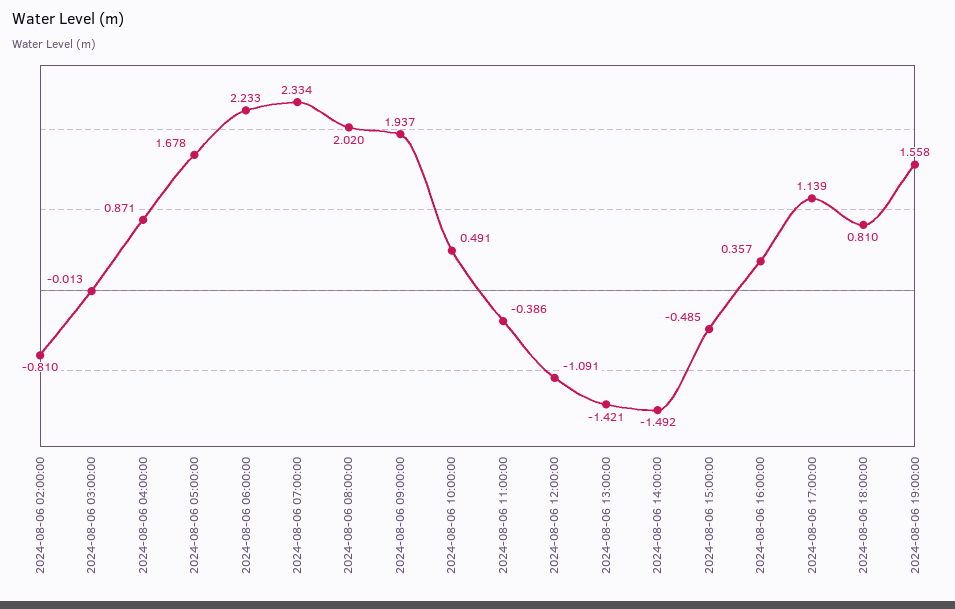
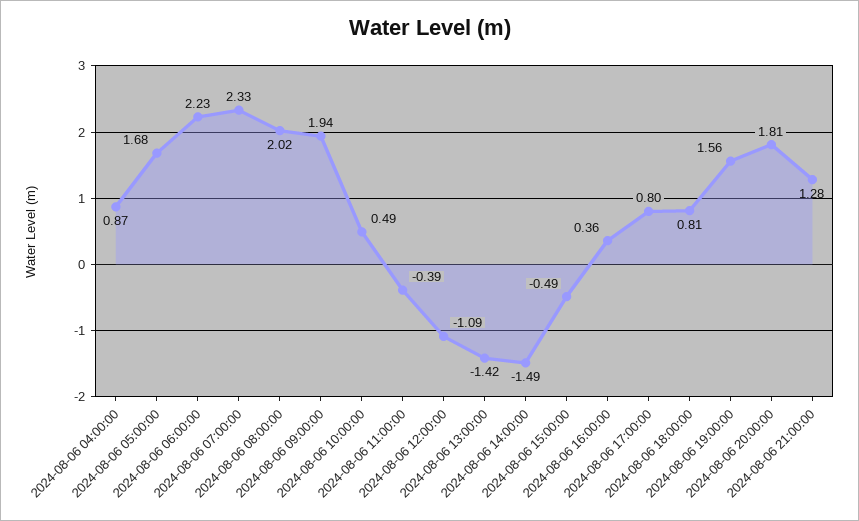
2024-08-06 02:00:00: -0.81 -> none
2024-08-06 03:00:00: -0.013 -> none
2024-08-06 17:00:00: 1.139 -> 0.8
2024-08-06 20:00:00: none -> 1.81
2024-08-06 21:00:00: none -> 1.28

